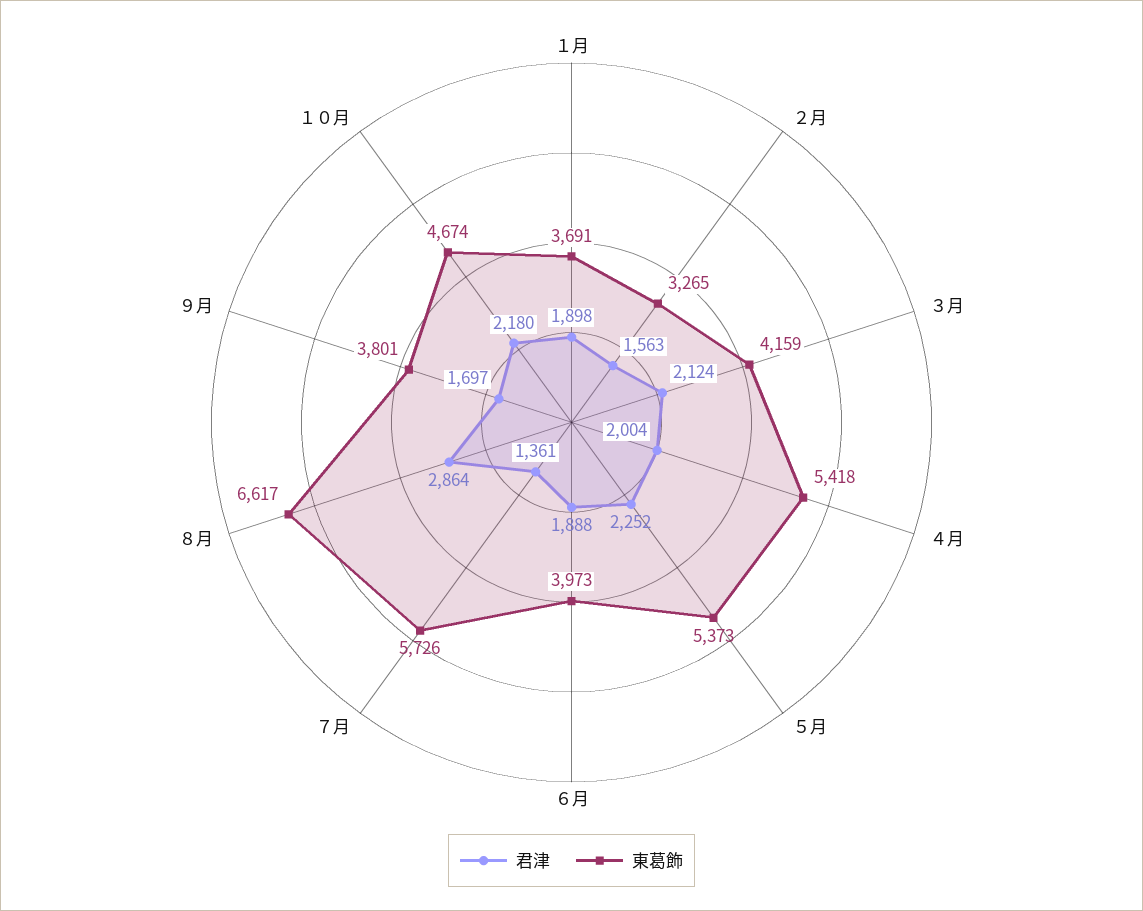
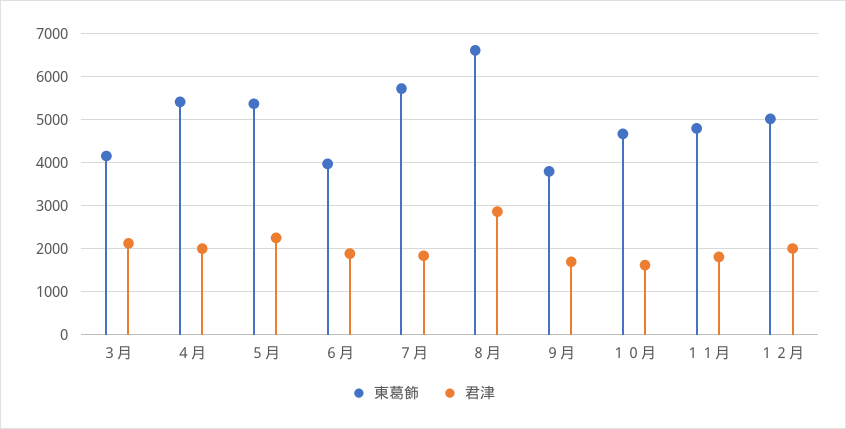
君津, １月: 1898 -> none
東葛飾, １月: 3691 -> none
君津, ２月: 1563 -> none
東葛飾, ２月: 3265 -> none
君津, ７月: 1361 -> 1800
君津, １０月: 2180 -> 1600
東葛飾, １１月: none -> 4800
君津, １１月: none -> 1800
東葛飾, １２月: none -> 5000
君津, １２月: none -> 2000

